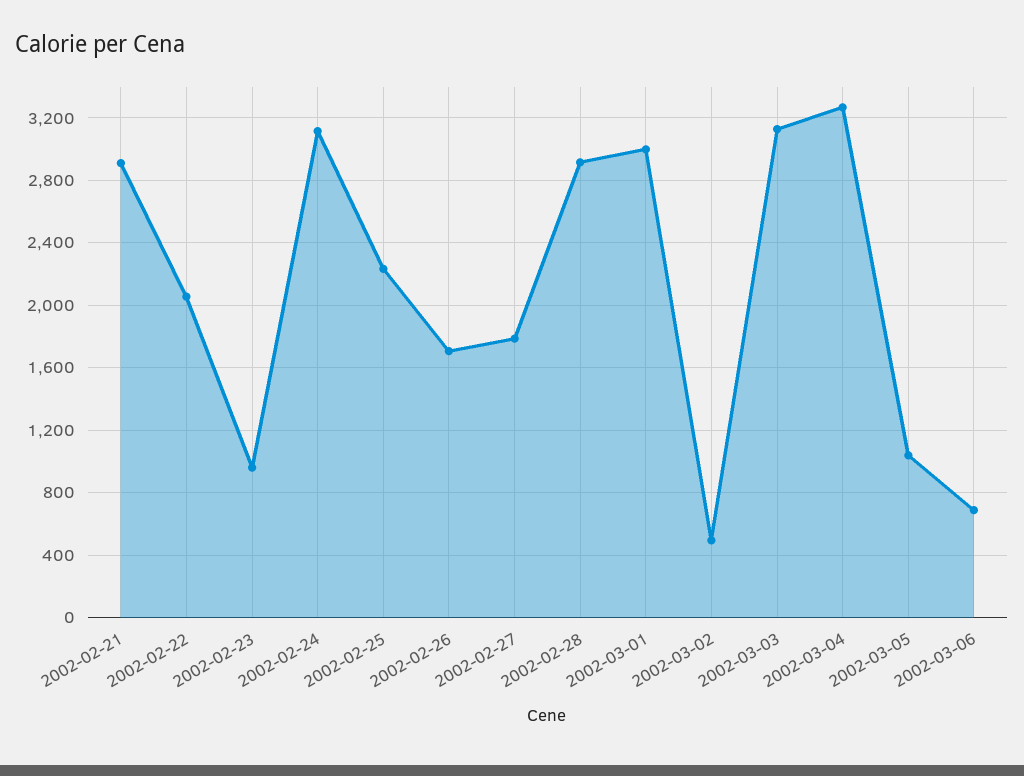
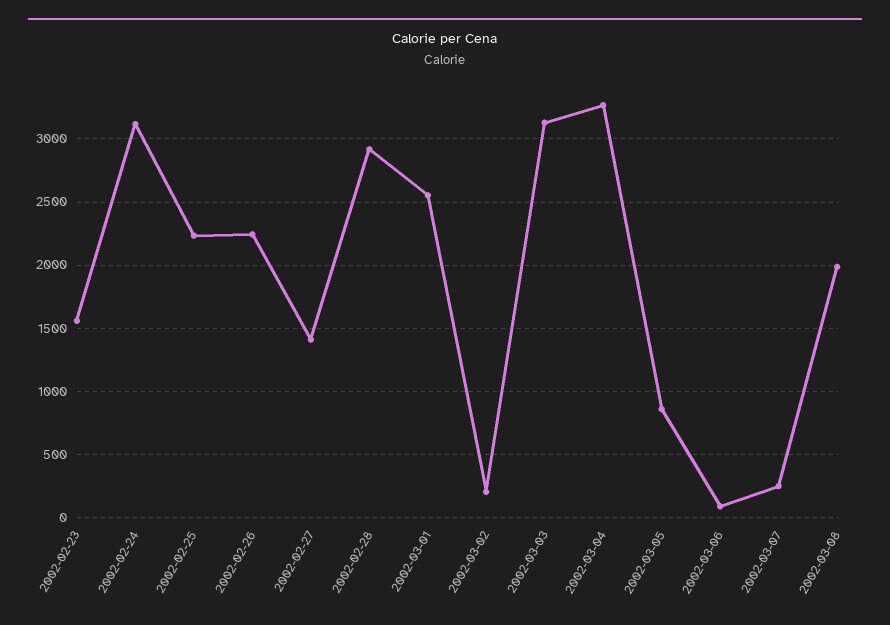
2002-02-21: 2900 -> none
2002-02-22: 2050 -> none
2002-02-23: 950 -> 1550
2002-02-26: 1700 -> 2250
2002-02-27: 1800 -> 1400
2002-03-01: 3000 -> 2550
2002-03-02: 500 -> 200
2002-03-05: 1050 -> 850
2002-03-06: 700 -> 100
2002-03-07: none -> 250
2002-03-08: none -> 2000

